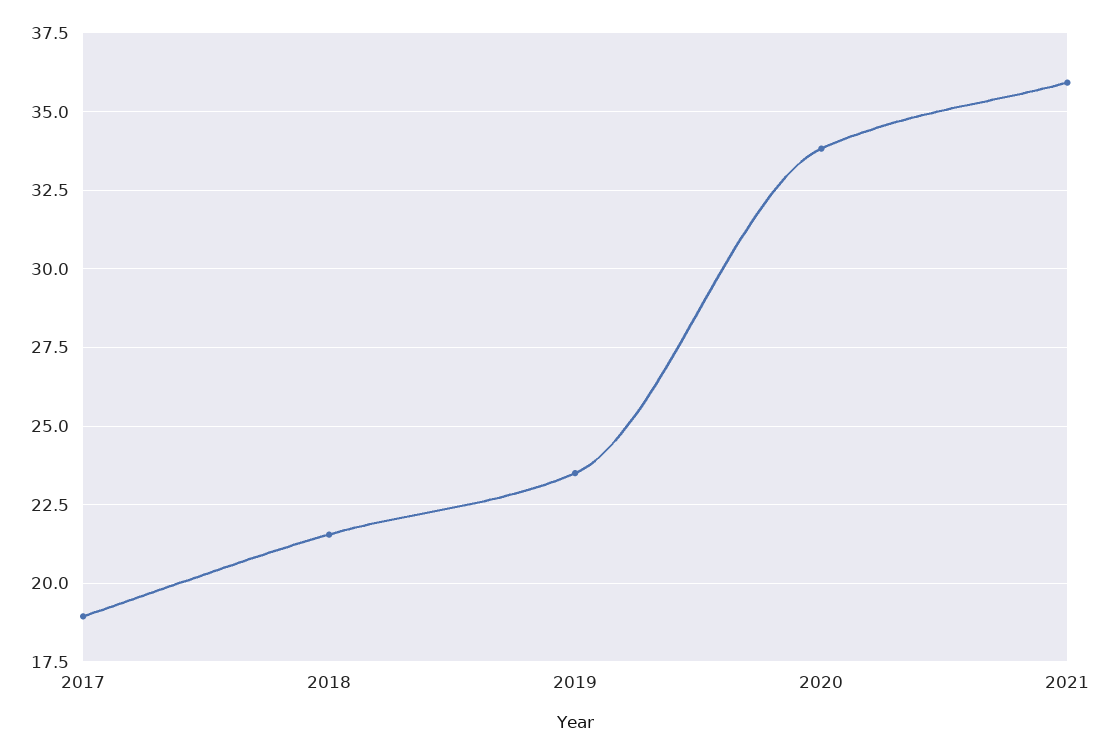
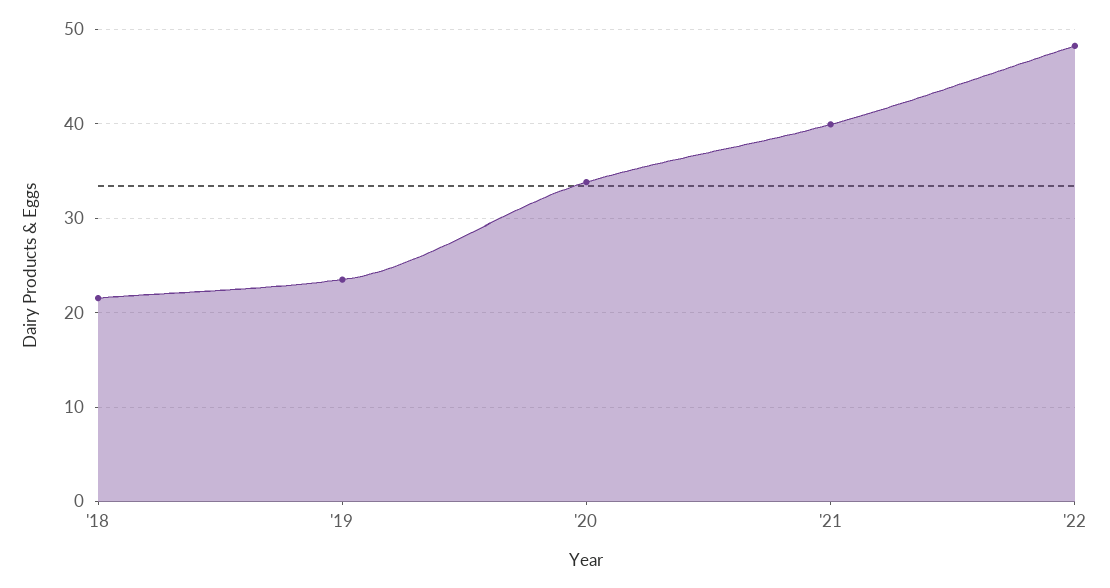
2017: 19 -> none
2021: 36 -> 40
'22: none -> 48

